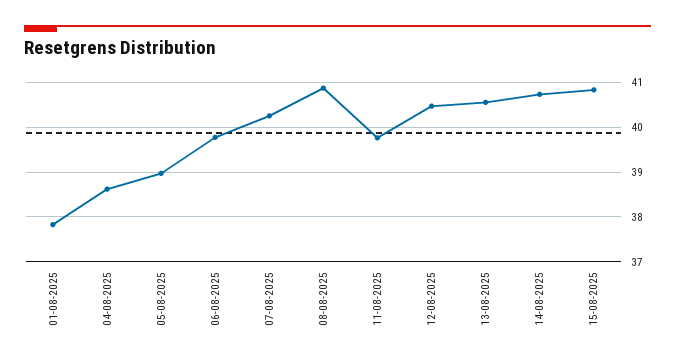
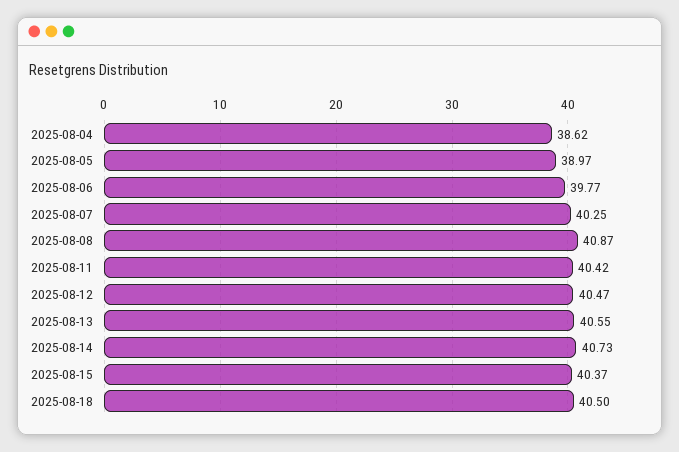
01-08-2025: 37.8 -> none
11-08-2025: 39.8 -> 40.42
15-08-2025: 40.8 -> 40.37
2025-08-18: none -> 40.5

